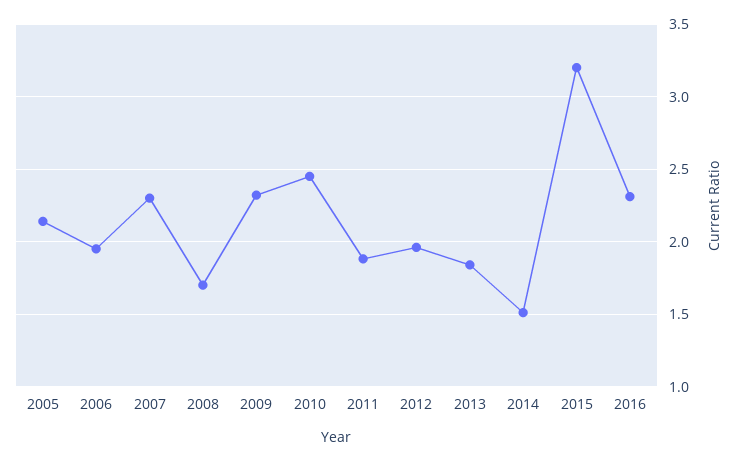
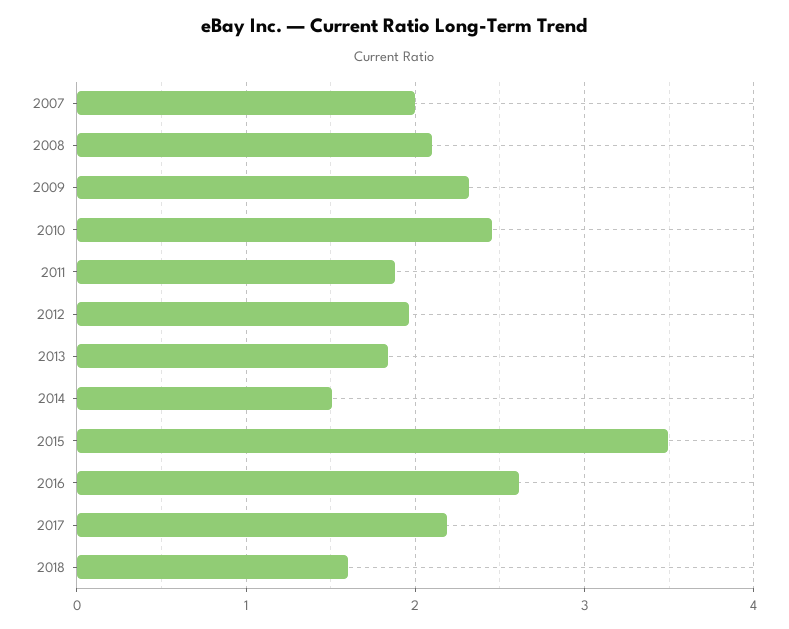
2005: 2.15 -> none
2006: 1.95 -> none
2007: 2.3 -> 2
2008: 1.7 -> 2.1
2015: 3.2 -> 3.5
2016: 2.3 -> 2.6
2017: none -> 2.2
2018: none -> 1.6

